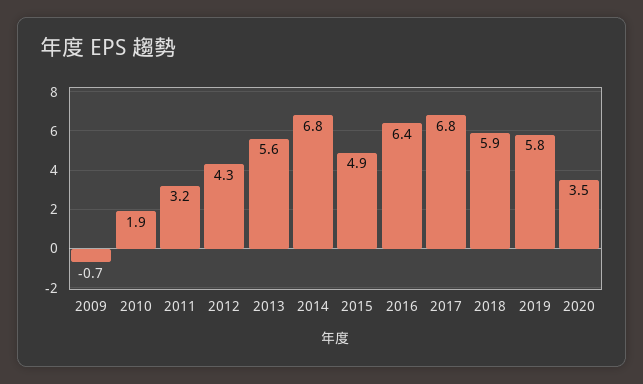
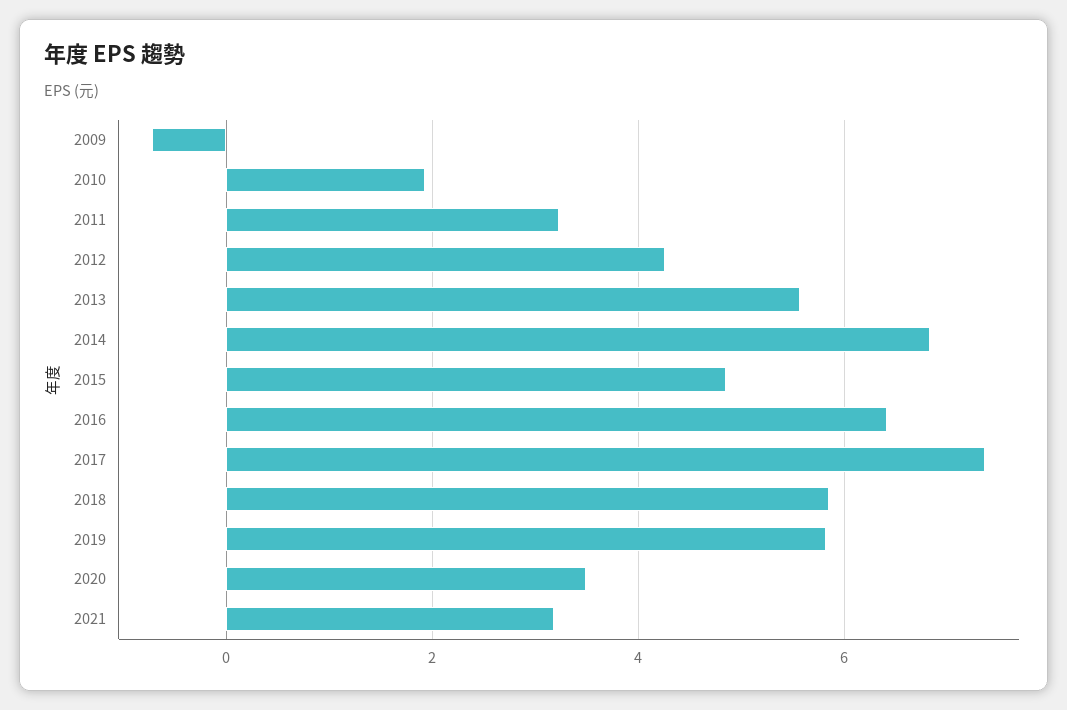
2017: 6.8 -> 7.4
2021: none -> 3.2

